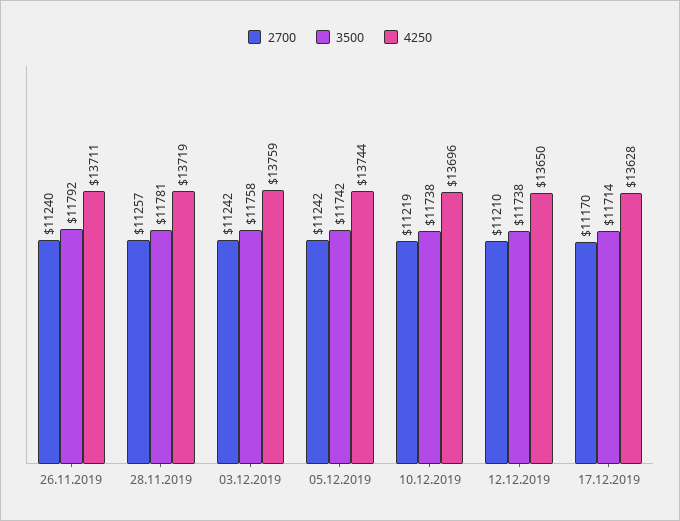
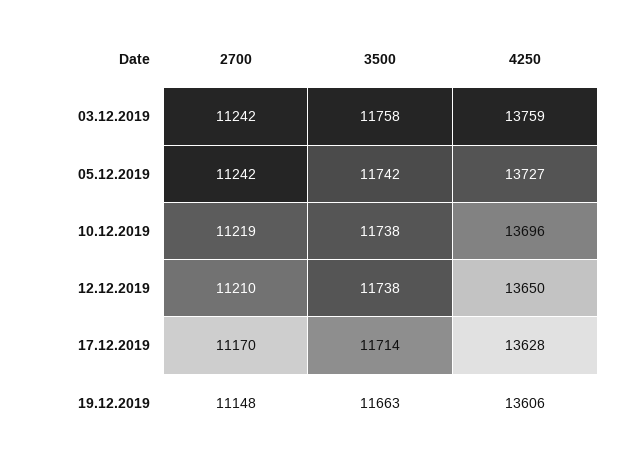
2700, 26.11.2019: 11240 -> none
3500, 26.11.2019: 11792 -> none
4250, 26.11.2019: 13711 -> none
2700, 28.11.2019: 11257 -> none
3500, 28.11.2019: 11781 -> none
4250, 28.11.2019: 13719 -> none
4250, 05.12.2019: 13744 -> 13727
2700, 19.12.2019: none -> 11148
3500, 19.12.2019: none -> 11663
4250, 19.12.2019: none -> 13606

